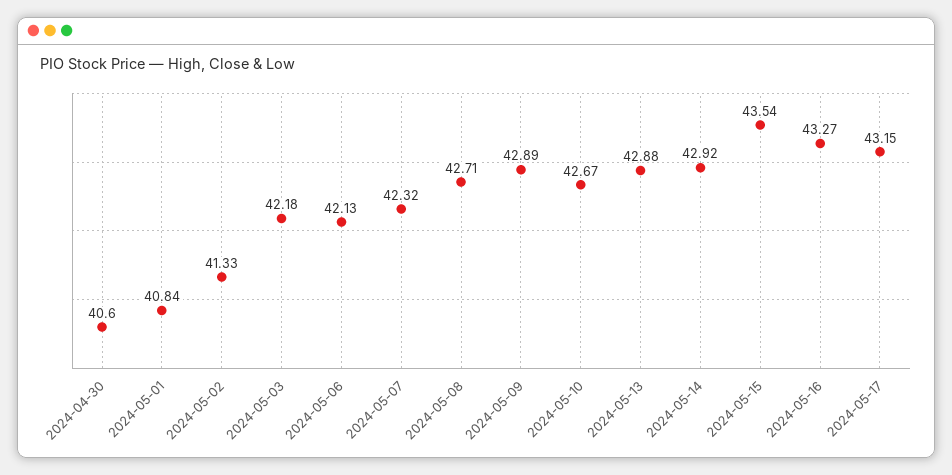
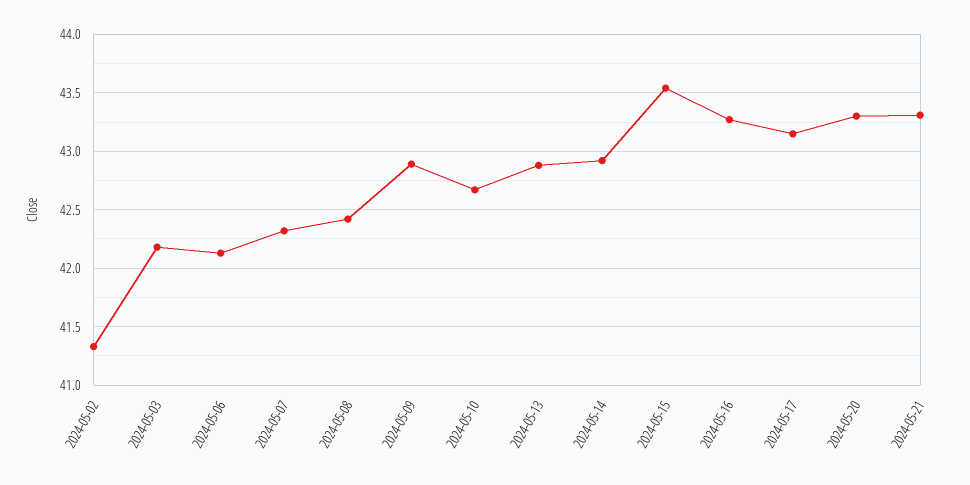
2024-04-30: 40.6 -> none
2024-05-01: 40.84 -> none
2024-05-08: 42.71 -> 42.4
2024-05-20: none -> 43.3
2024-05-21: none -> 43.3

